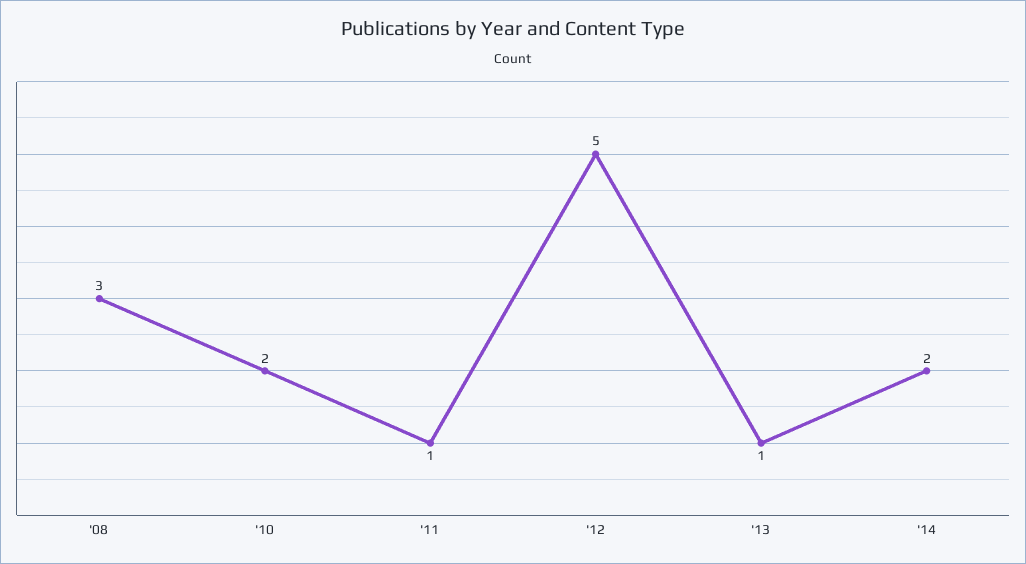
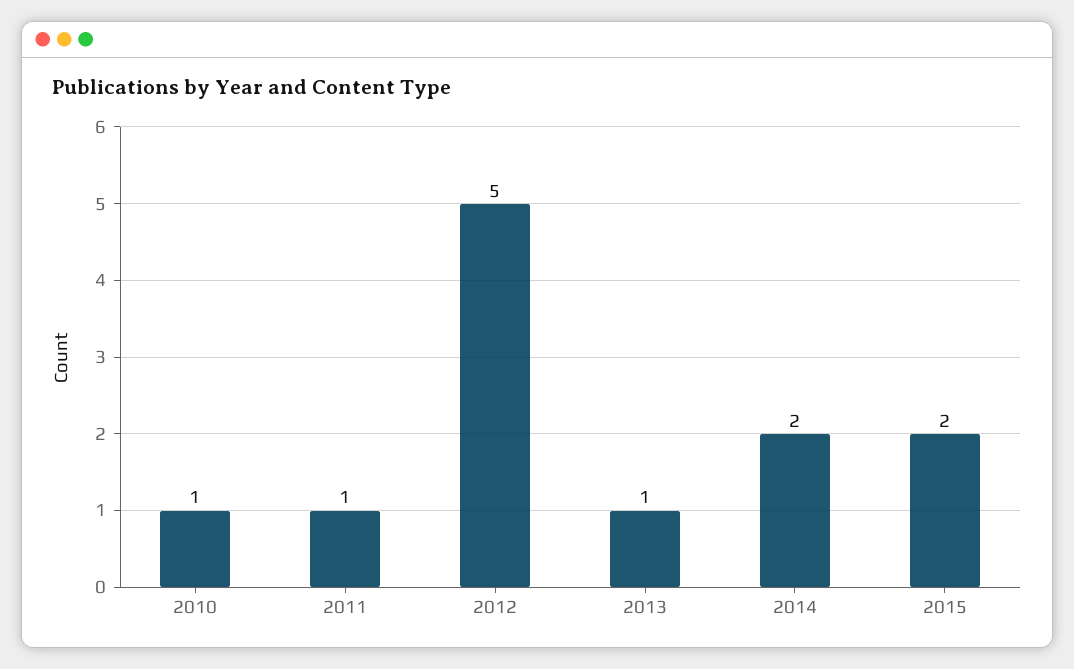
'08: 3 -> none
'10: 2 -> 1
2015: none -> 2

